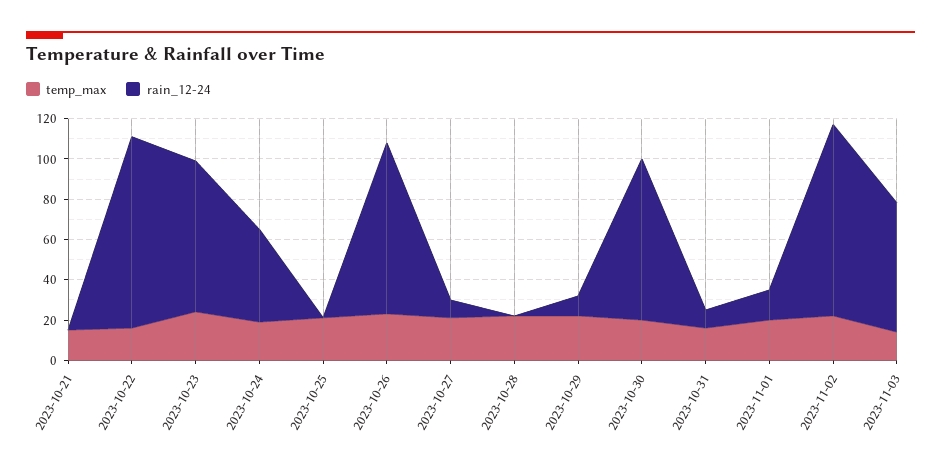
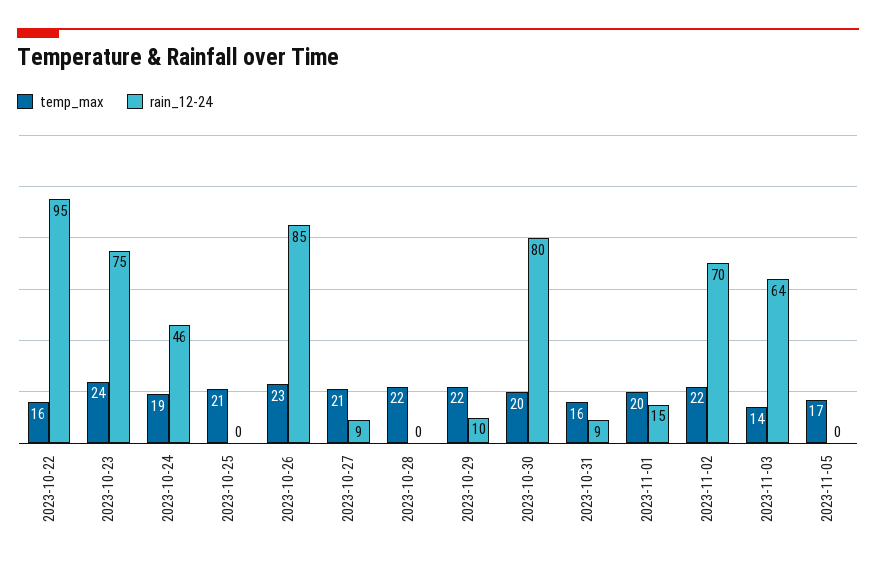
temp_max, 2023-10-21: 15 -> none
rain_12-24, 2023-10-21: 0 -> none
rain_12-24, 2023-11-02: 95 -> 70
temp_max, 2023-11-05: none -> 17
rain_12-24, 2023-11-05: none -> 0

